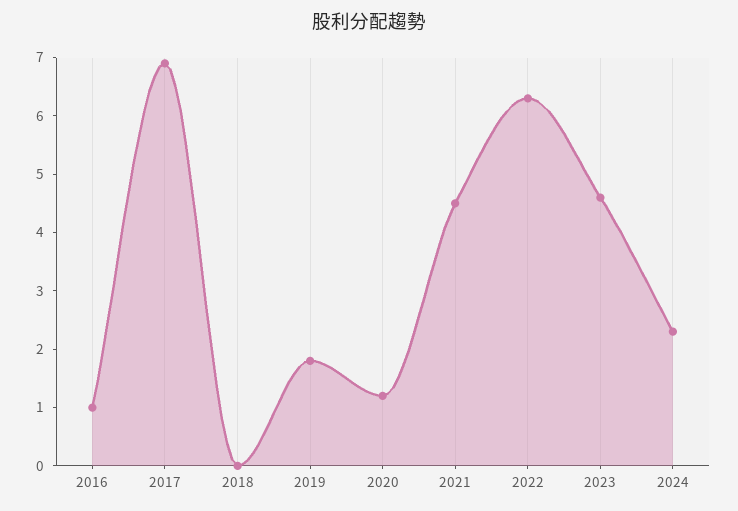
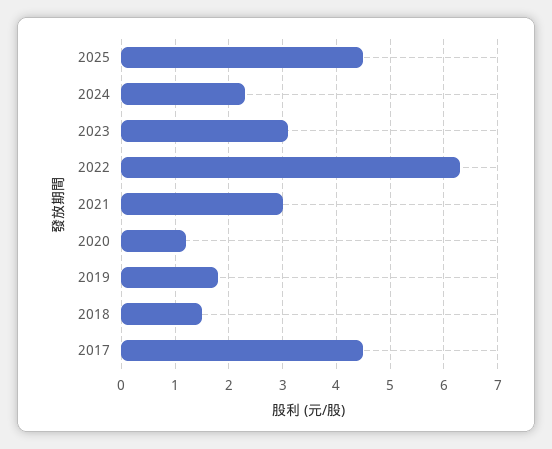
2016: 1 -> none
2017: 7 -> 4.5
2018: 0 -> 1.5
2021: 4.5 -> 3
2023: 4.5 -> 3
2025: none -> 4.5

